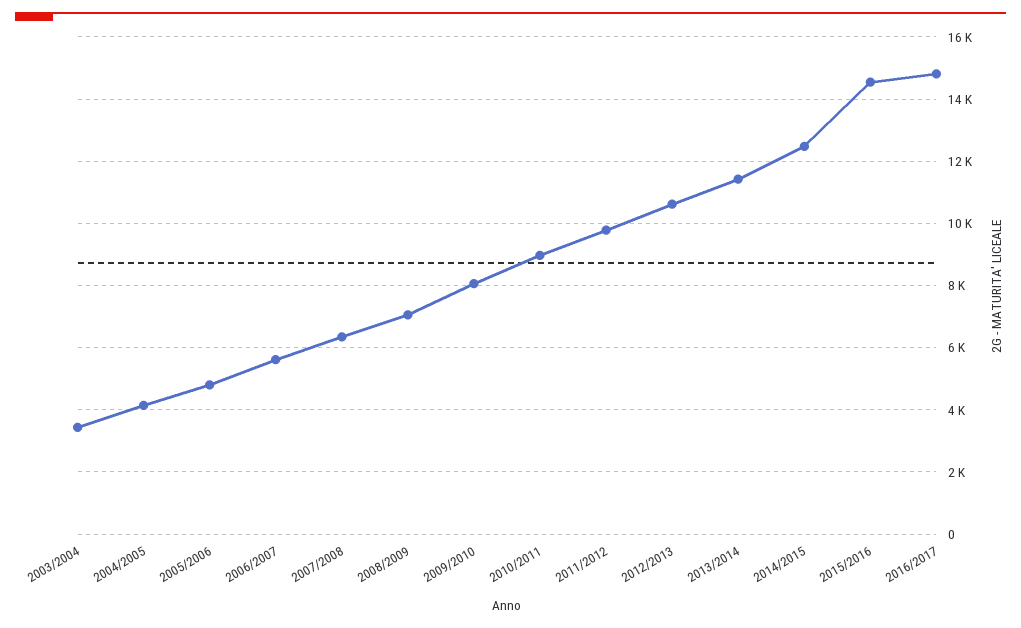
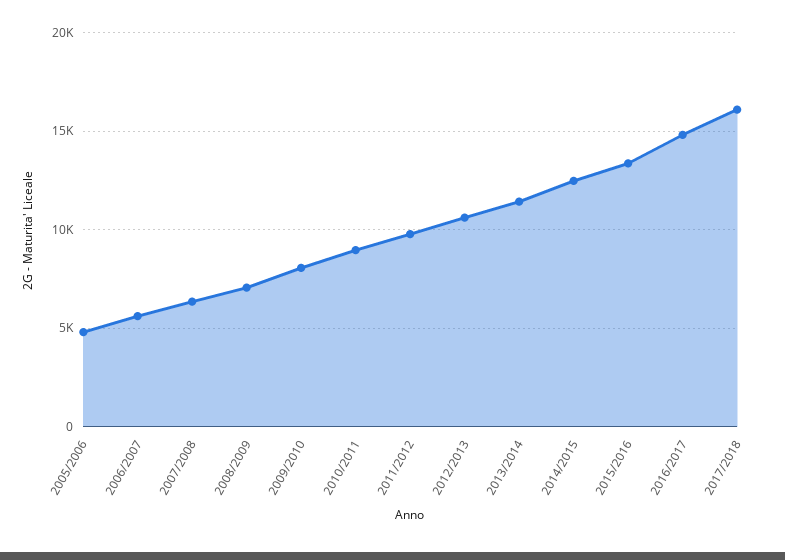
2003/2004: 3400 -> none
2004/2005: 4200 -> none
2015/2016: 14600 -> 13500
2017/2018: none -> 16000

